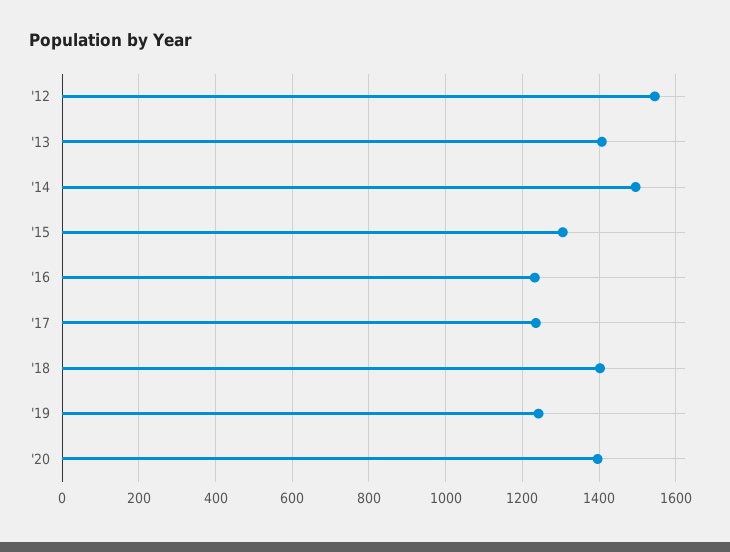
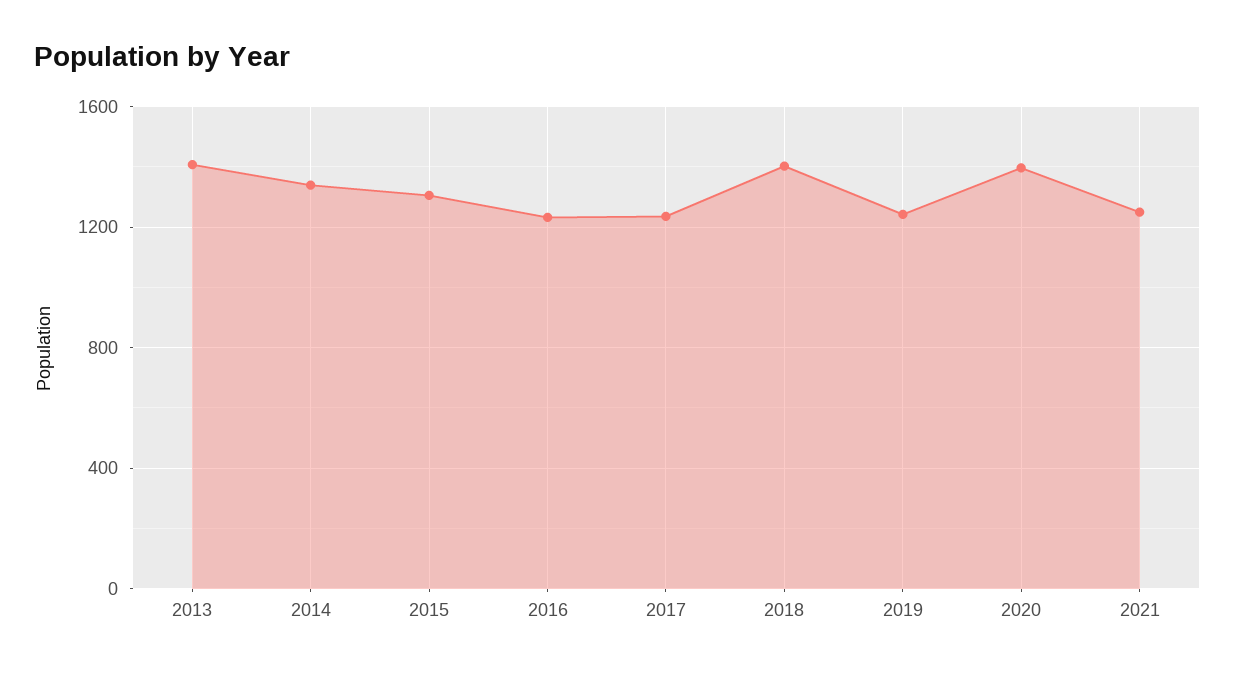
'12: 1540 -> none
'14: 1500 -> 1350
2021: none -> 1250

